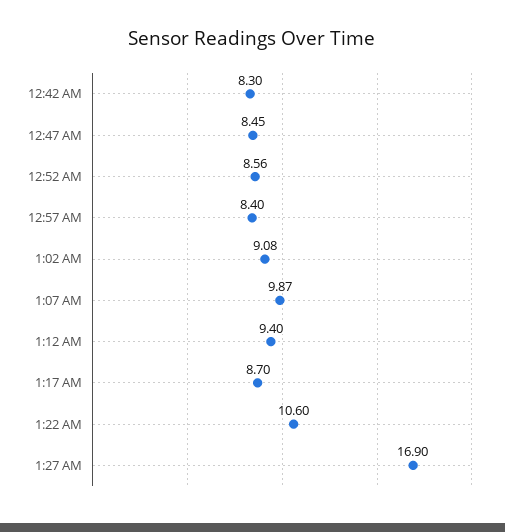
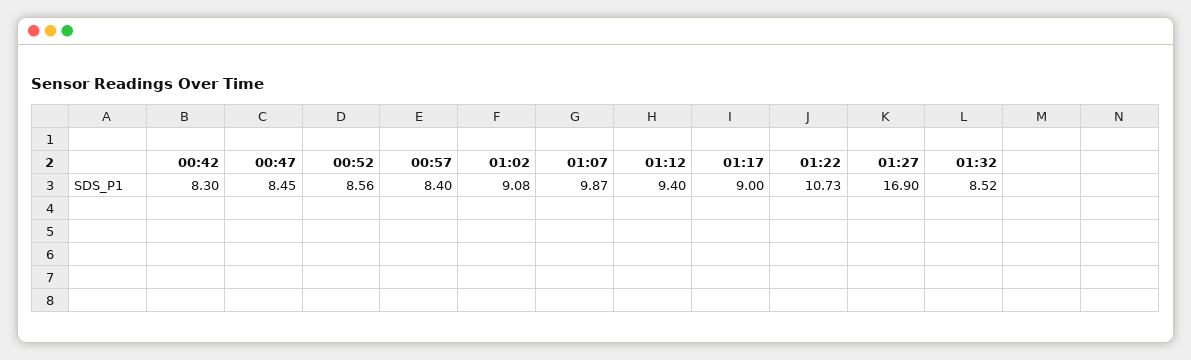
1:17 AM: 8.7 -> 9
1:22 AM: 10.6 -> 10.73
01:32: none -> 8.52

